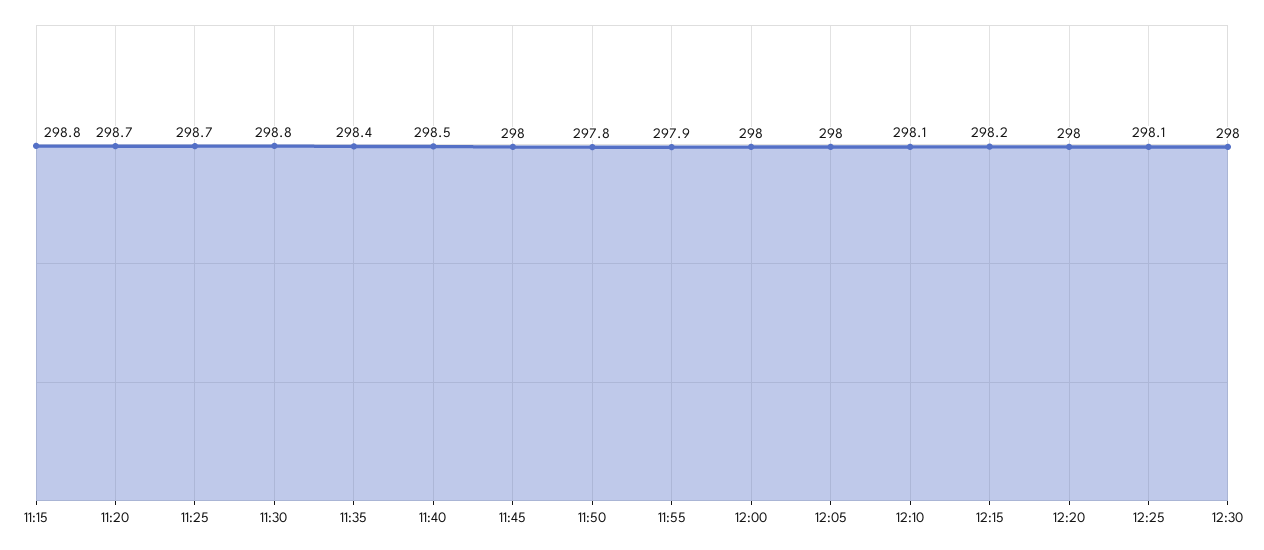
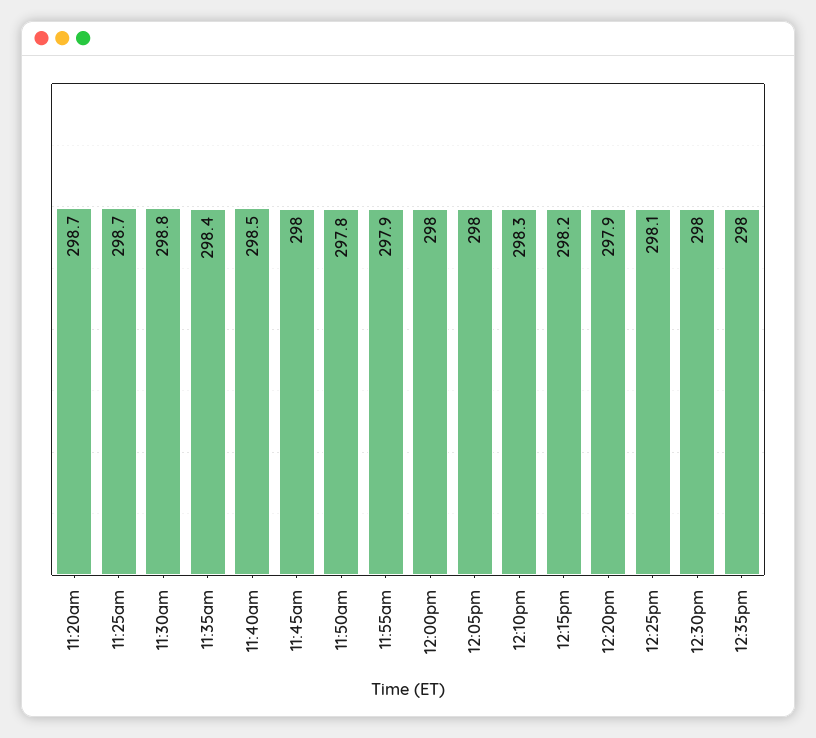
11:15: 298.8 -> none
12:10: 298.1 -> 298.3
12:20: 298 -> 297.9
12:35pm: none -> 298

